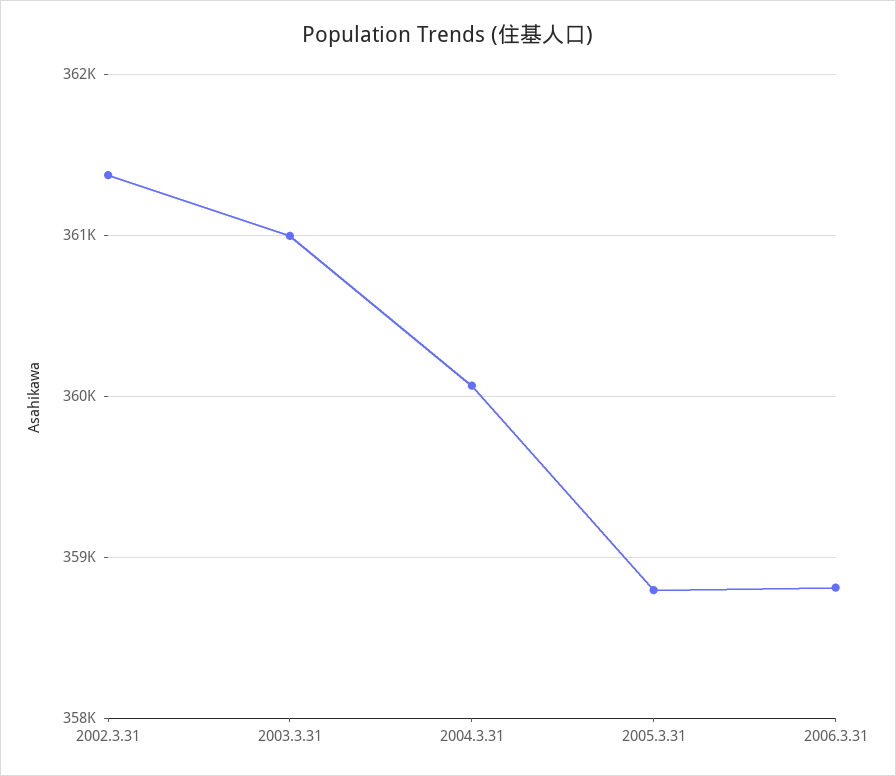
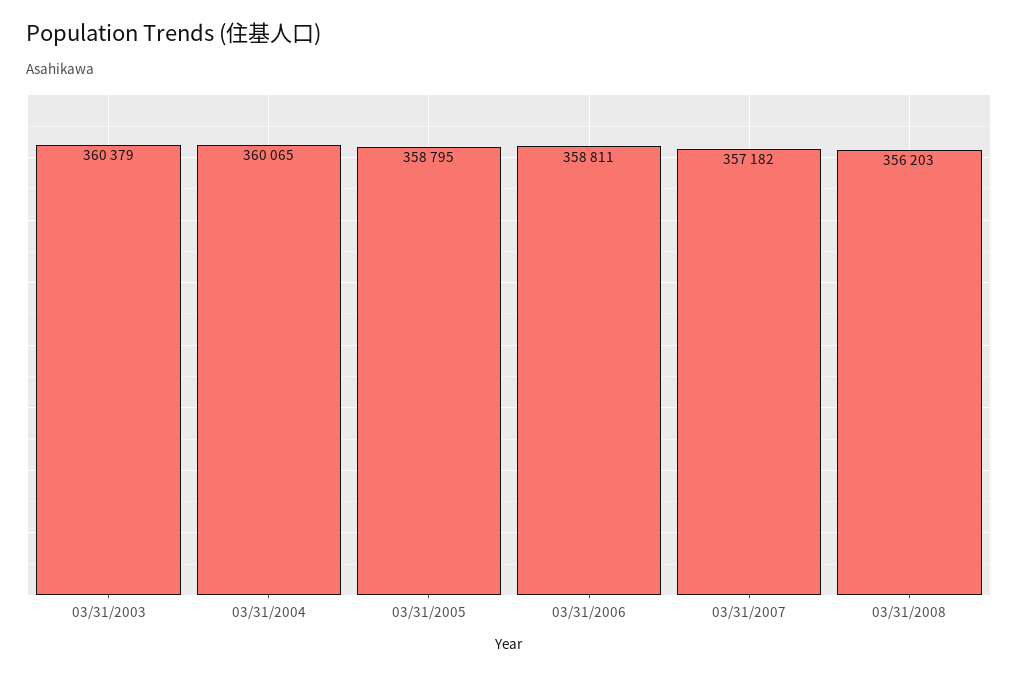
2002.3.31: 361400 -> none
2003.3.31: 361000 -> 360379
03/31/2007: none -> 357182
03/31/2008: none -> 356203

